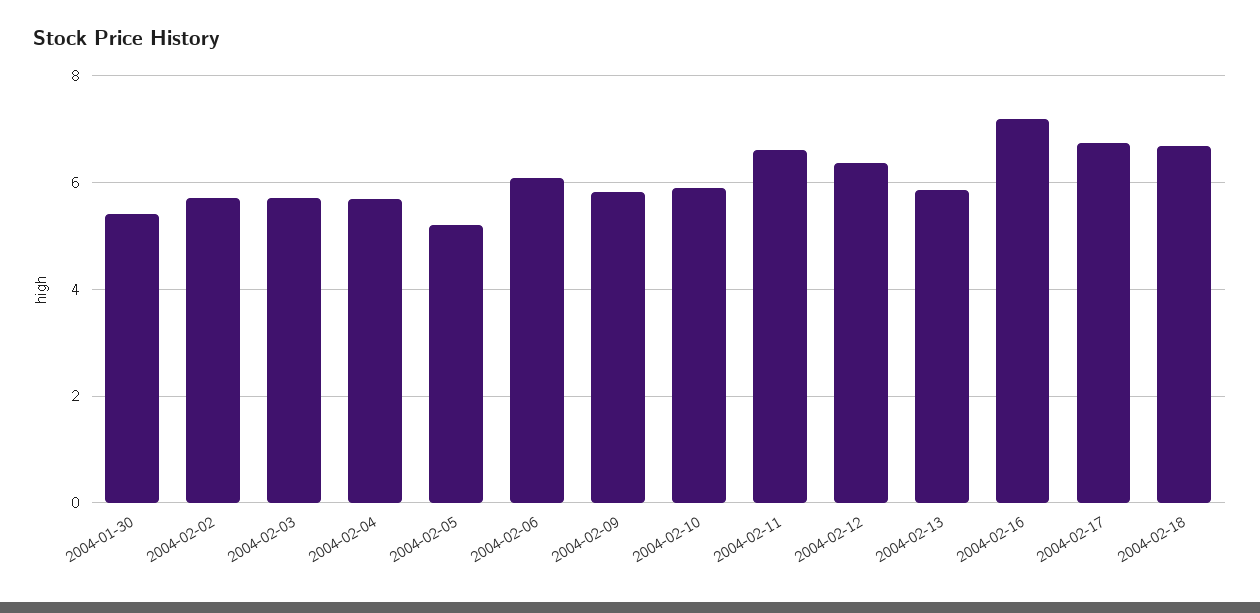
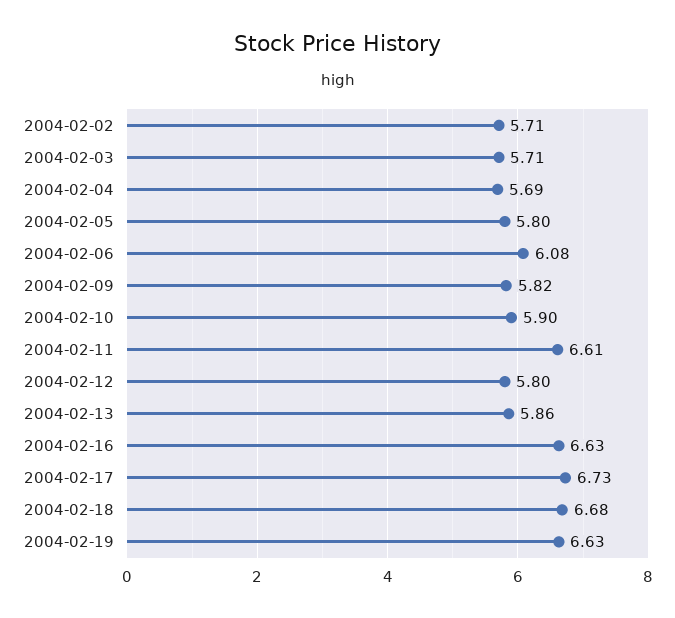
2004-01-30: 5.4 -> none
2004-02-05: 5.2 -> 5.8
2004-02-12: 6.4 -> 5.8
2004-02-16: 7.2 -> 6.63
2004-02-19: none -> 6.63

